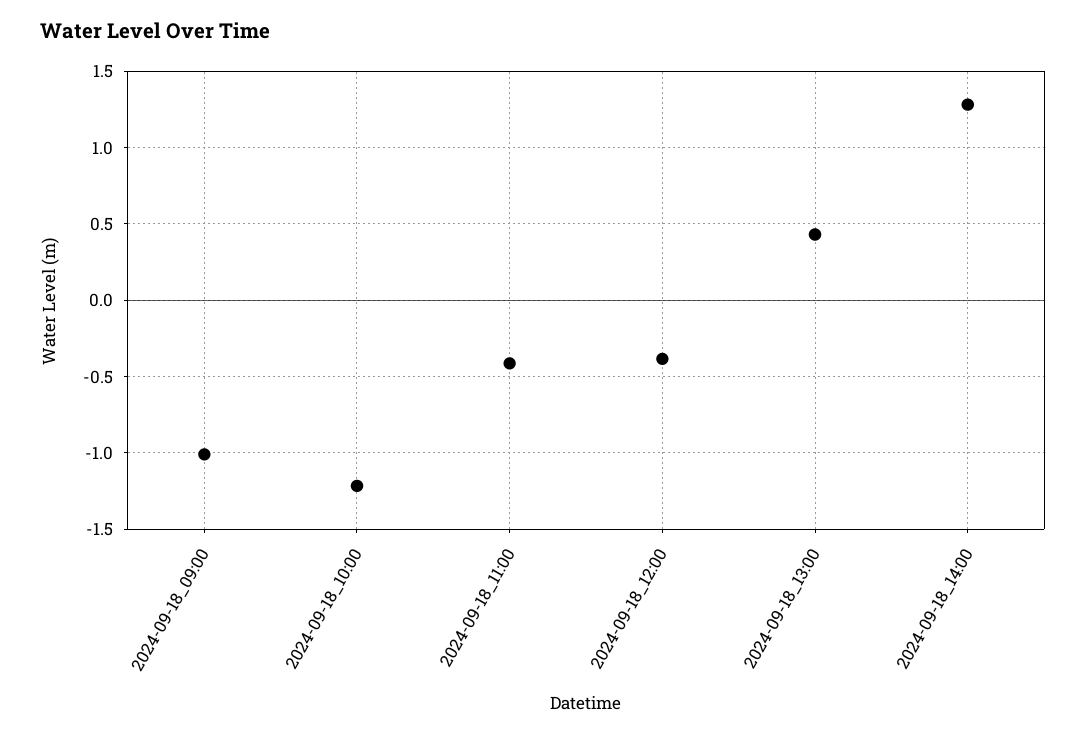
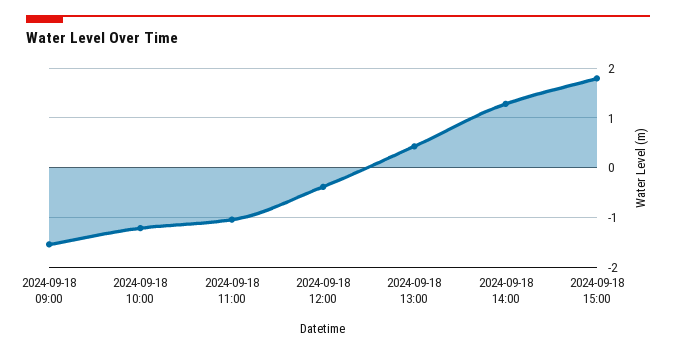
2024-09-18_09:00: -1 -> -1.6
2024-09-18_11:00: -0.4 -> -1
2024-09-18 15:00: none -> 1.8

